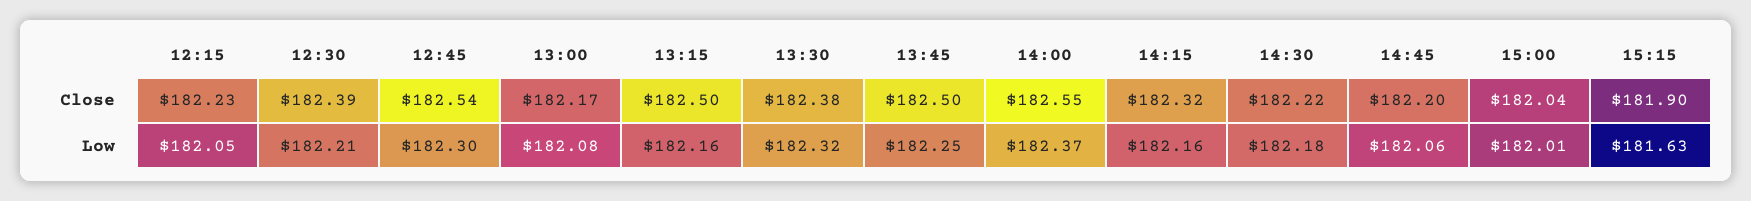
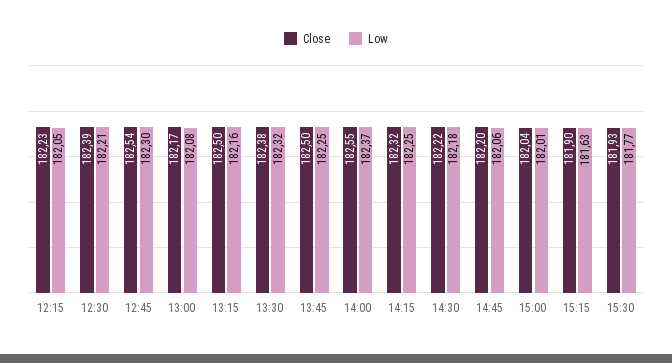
Low, 14:15: 182.16 -> 182.25
Close, 15:30: none -> 181.93
Low, 15:30: none -> 181.77

